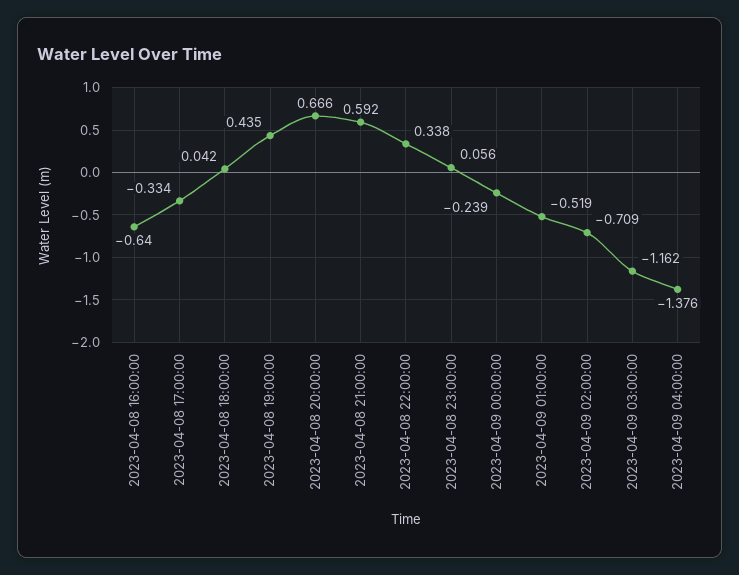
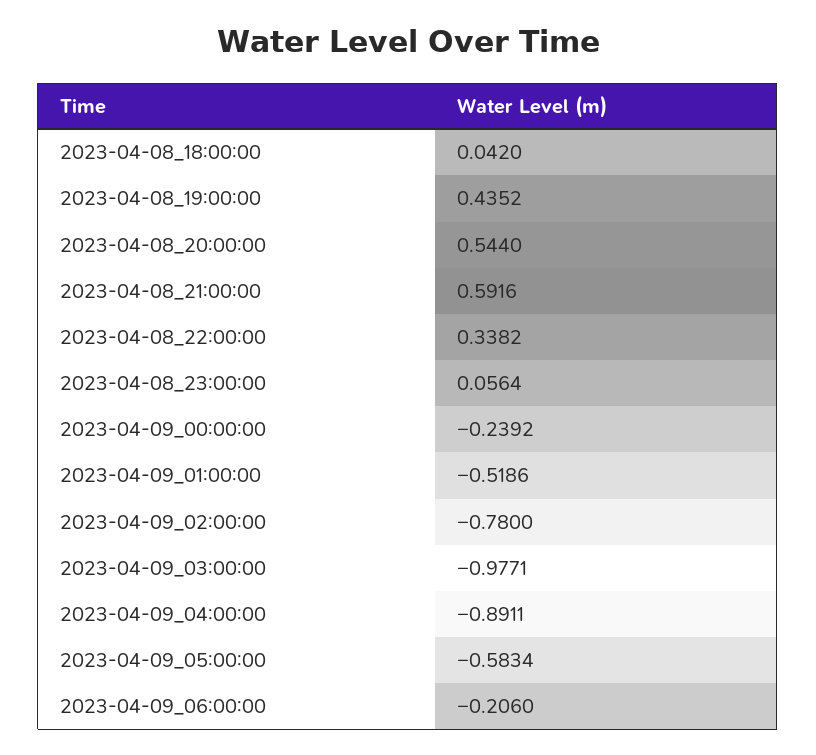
2023-04-08 16:00:00: -0.64 -> none
2023-04-08 17:00:00: -0.334 -> none
2023-04-08 20:00:00: 0.666 -> 0.544
2023-04-09 02:00:00: -0.709 -> -0.78
2023-04-09 03:00:00: -1.162 -> -0.9771
2023-04-09 04:00:00: -1.376 -> -0.8911
2023-04-09_05:00:00: none -> -0.5834
2023-04-09_06:00:00: none -> -0.206

